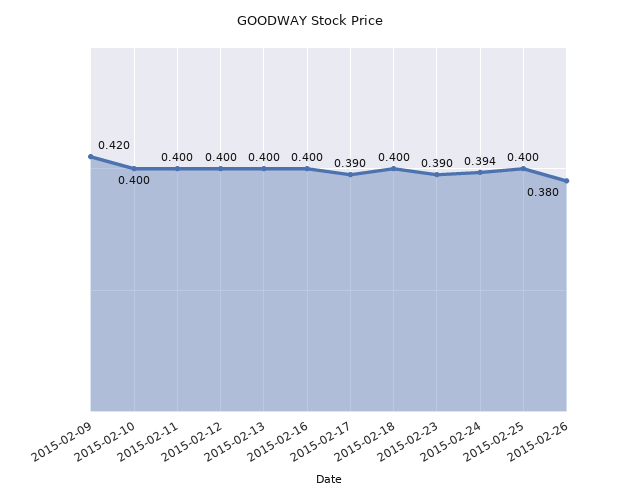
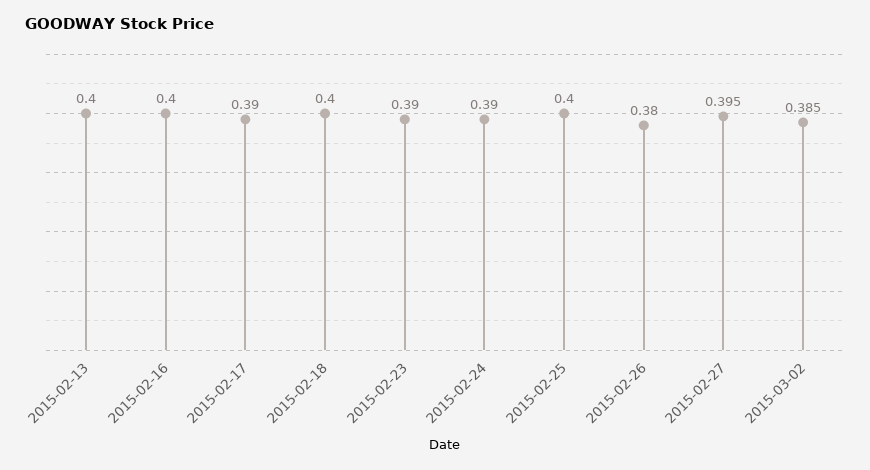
2015-02-09: 0.42 -> none
2015-02-10: 0.4 -> none
2015-02-11: 0.4 -> none
2015-02-12: 0.4 -> none
2015-02-24: 0.394 -> 0.39
2015-02-27: none -> 0.395
2015-03-02: none -> 0.385

